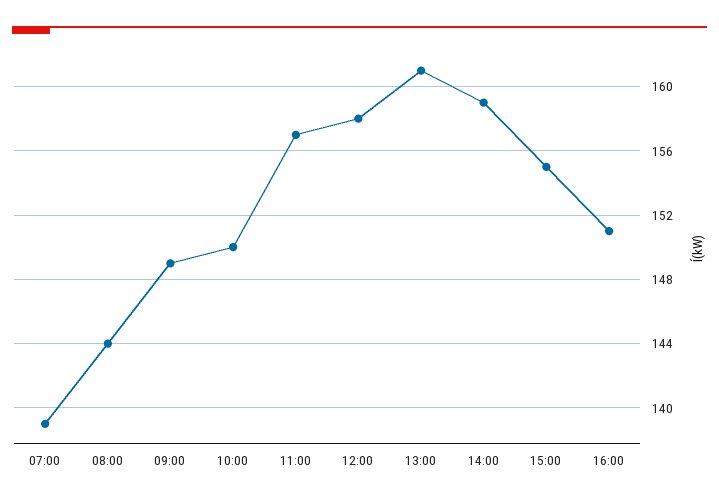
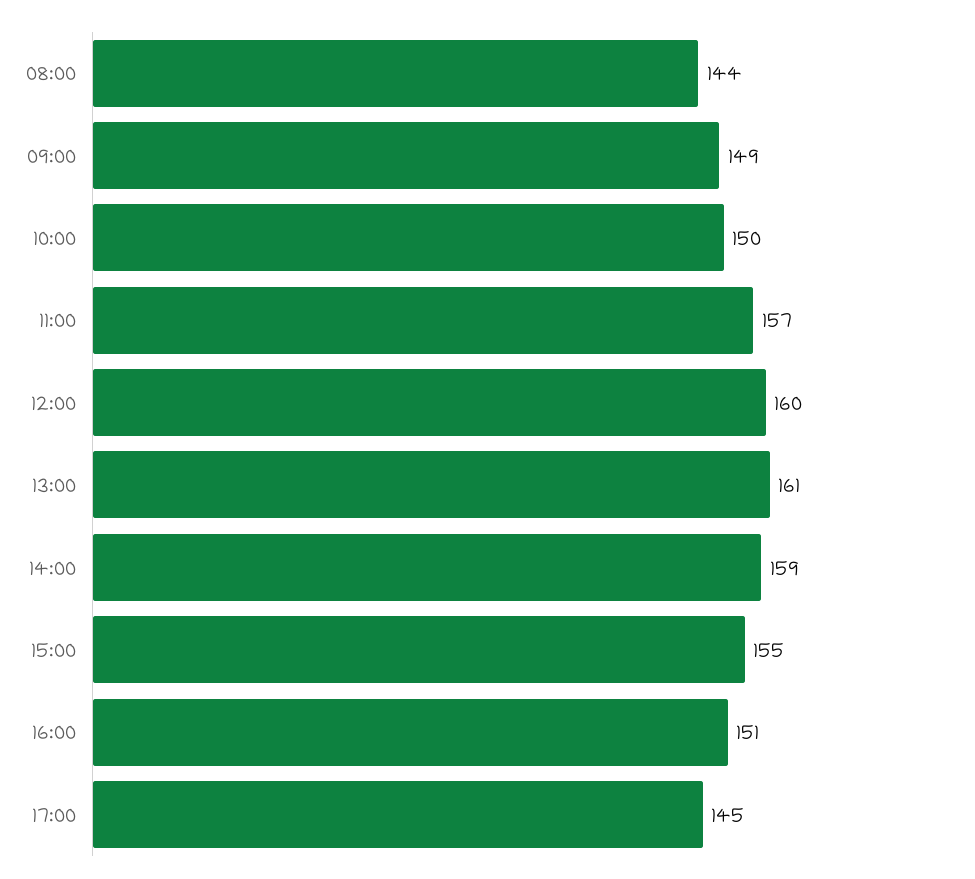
07:00: 139 -> none
12:00: 158 -> 160
17:00: none -> 145

